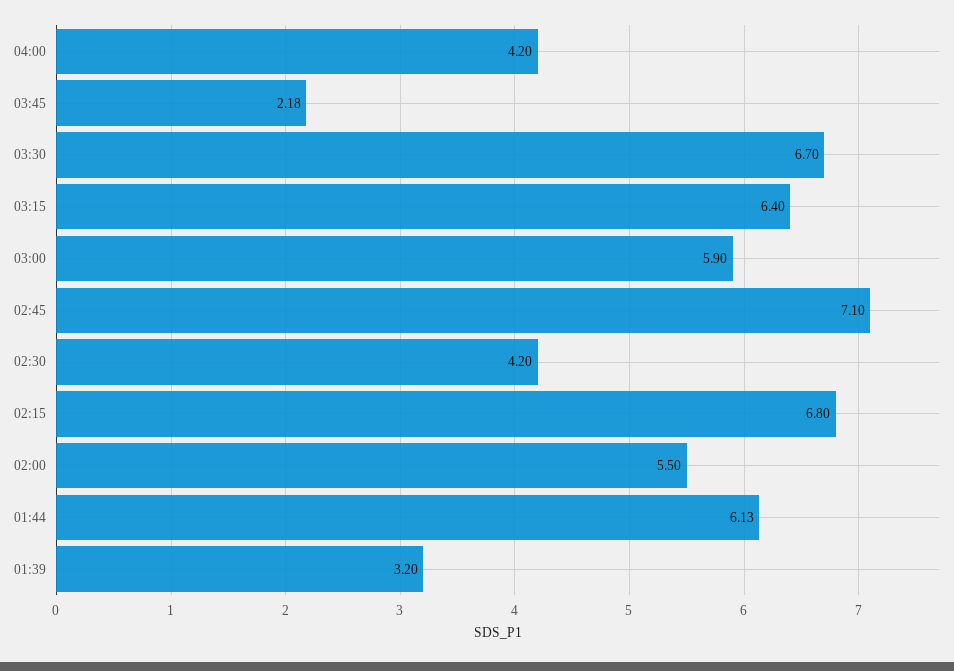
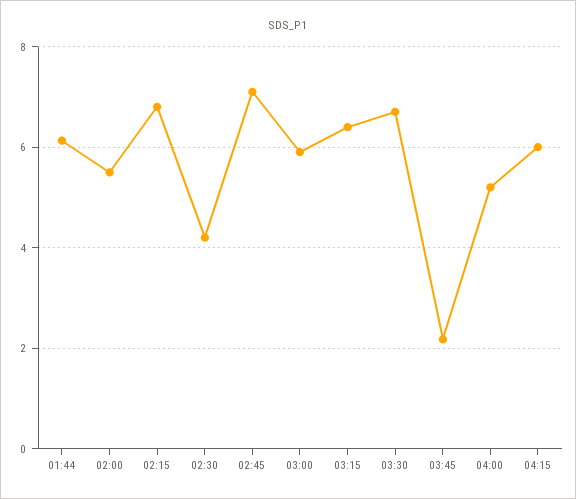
04:00: 4.2 -> 5.2
01:39: 3.2 -> none
04:15: none -> 6

